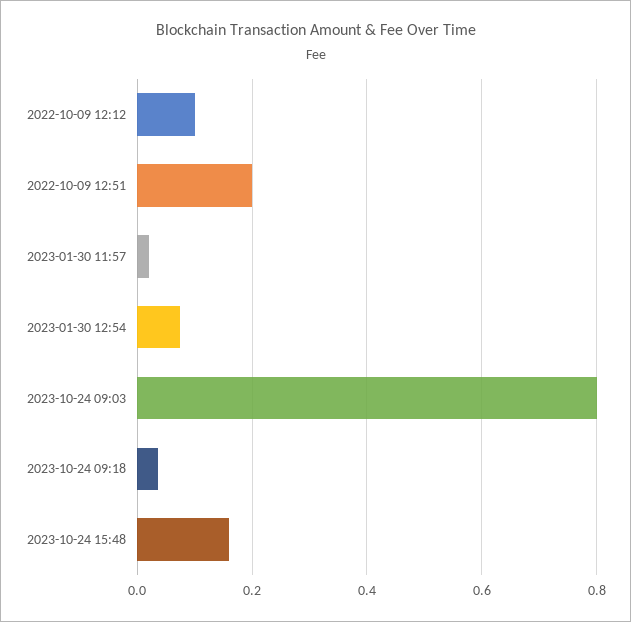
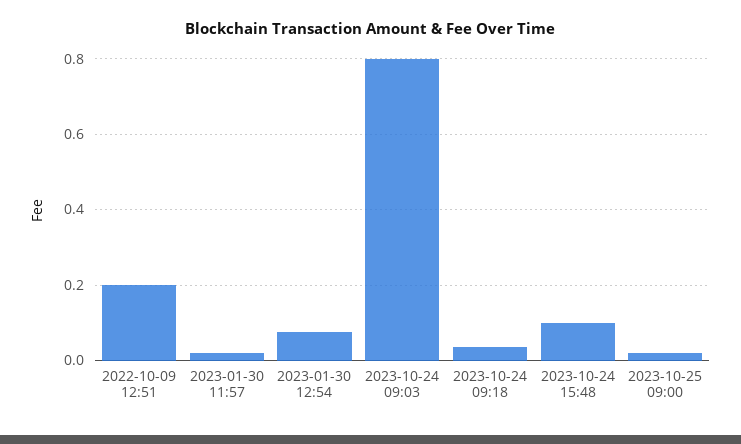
2022-10-09 12:12: 0.1 -> none
2023-10-24 15:48: 0.16 -> 0.1
2023-10-25 09:00: none -> 0.02

